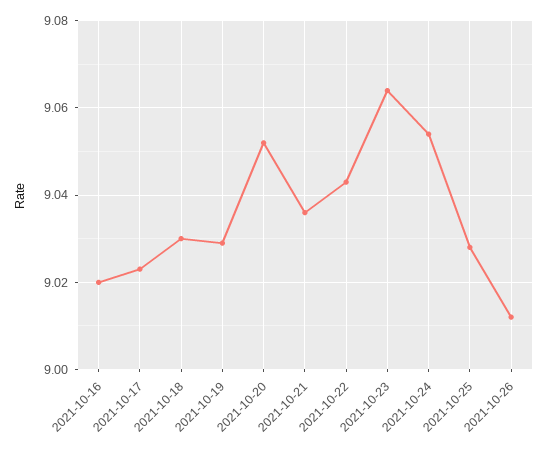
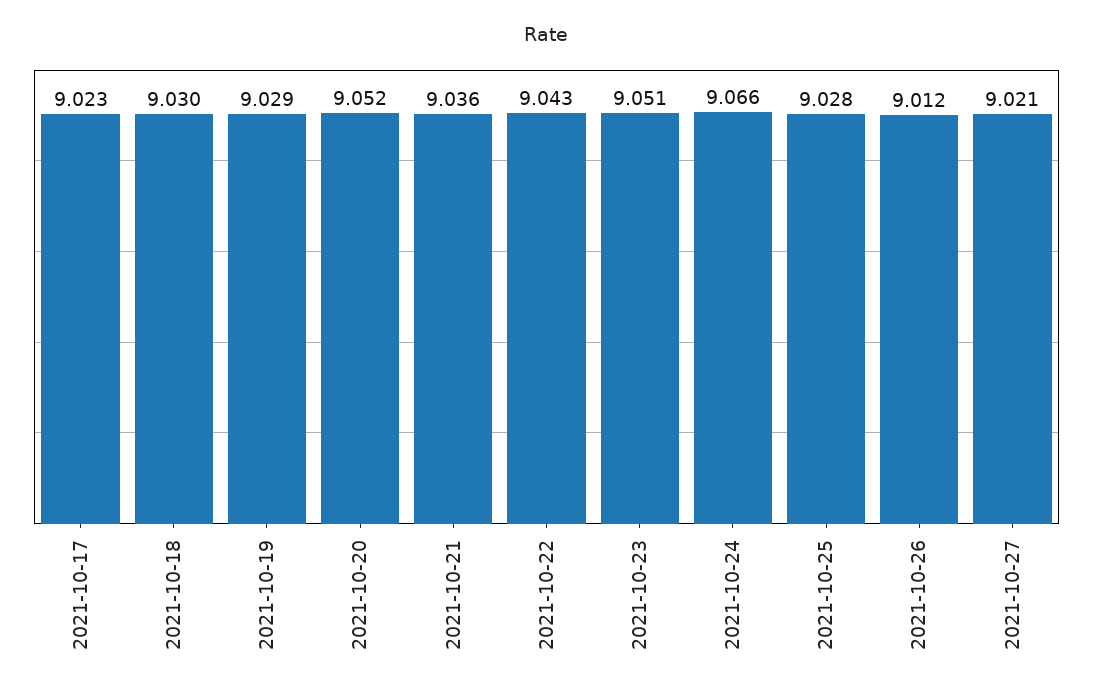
2021-10-16: 9.02 -> none
2021-10-23: 9.065 -> 9.051
2021-10-24: 9.055 -> 9.066
2021-10-27: none -> 9.021

